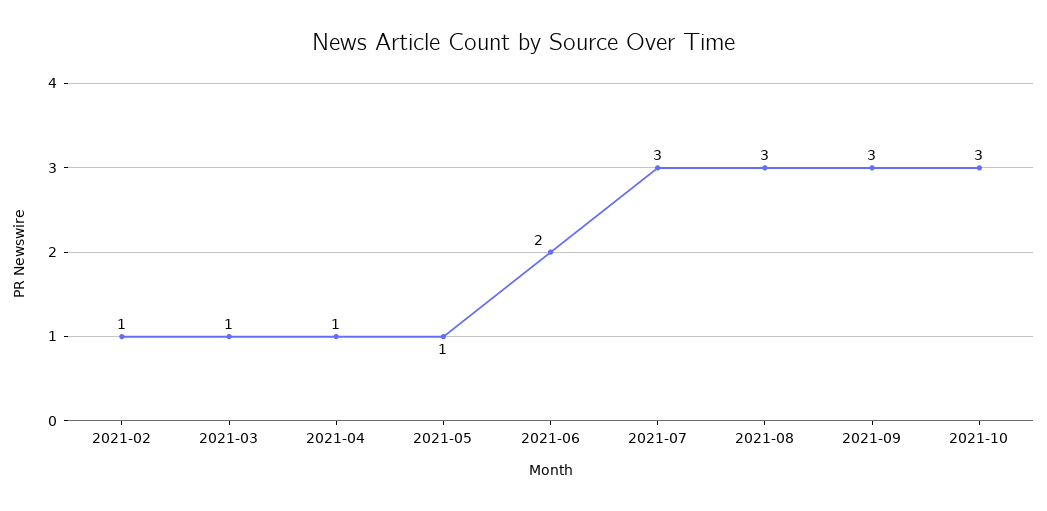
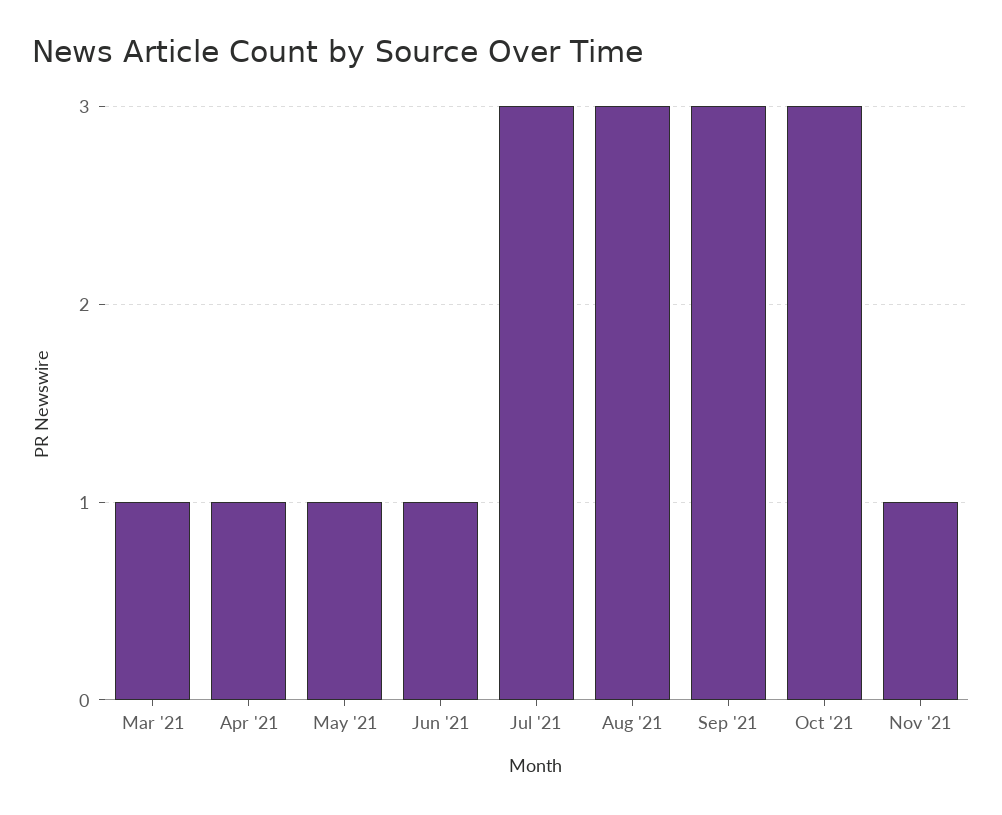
2021-02: 1 -> none
2021-06: 2 -> 1
Nov '21: none -> 1

